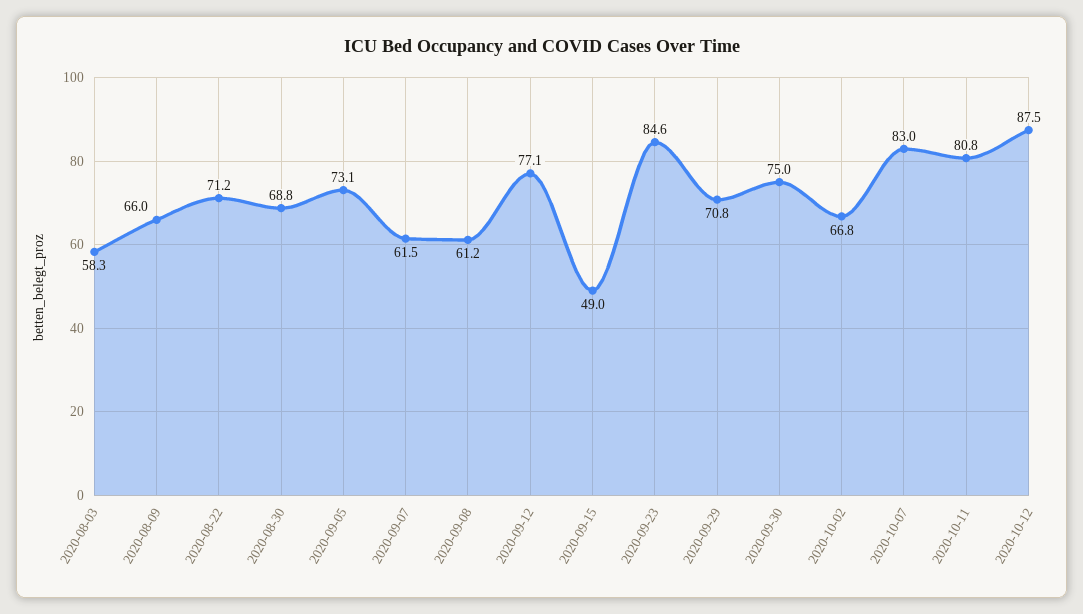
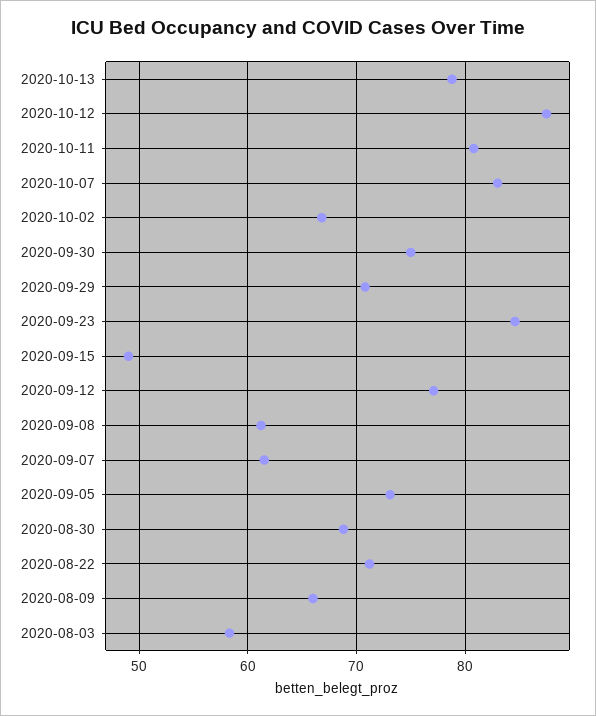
2020-10-13: none -> 79

